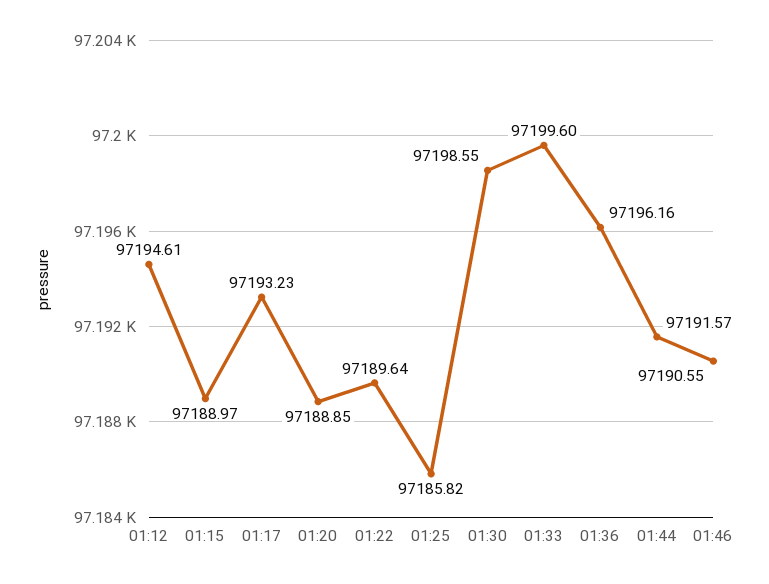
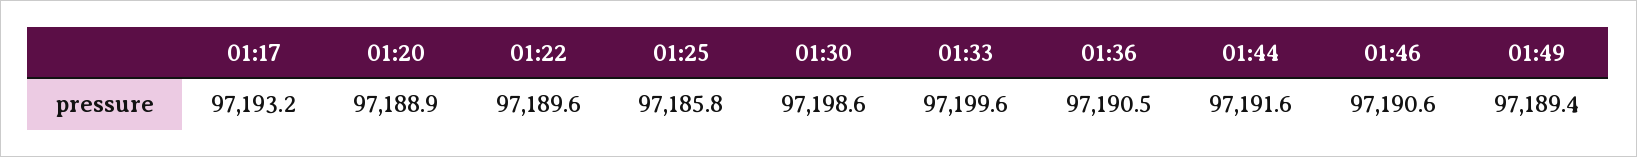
01:12: 97194.61 -> none
01:15: 97188.97 -> none
01:36: 97196.16 -> 97190.5
01:49: none -> 97189.4

